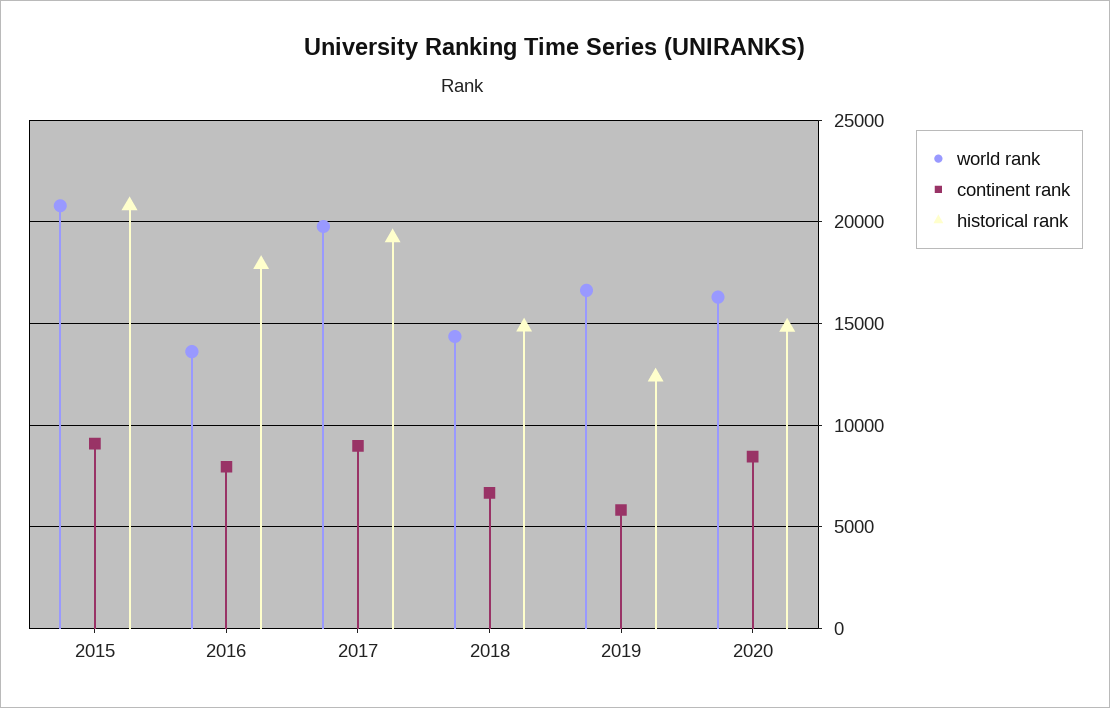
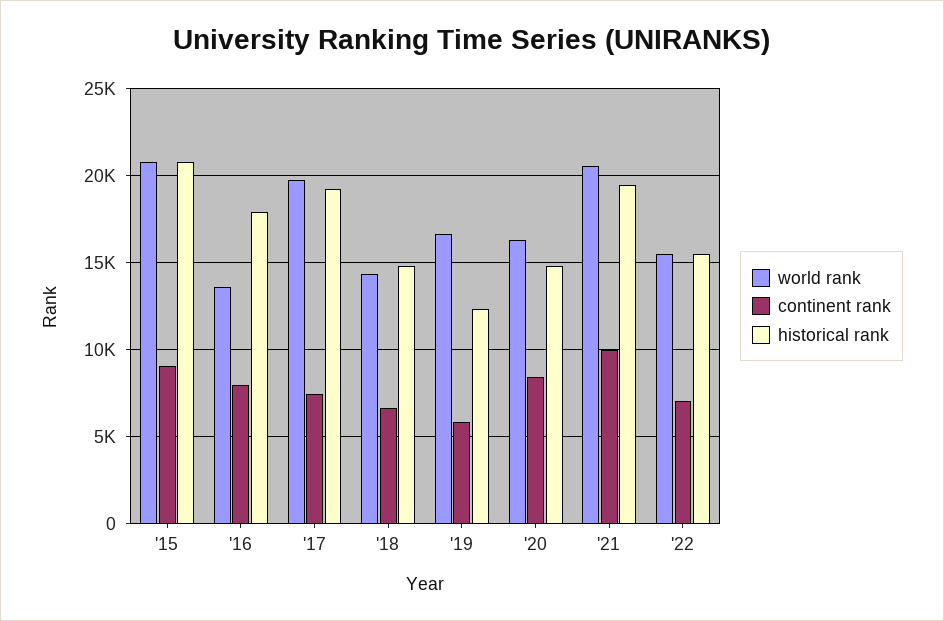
continent rank, 2017: 9000 -> 7500
world rank, '21: none -> 20500
continent rank, '21: none -> 10000
historical rank, '21: none -> 19500
world rank, '22: none -> 15500
continent rank, '22: none -> 7000
historical rank, '22: none -> 15500

